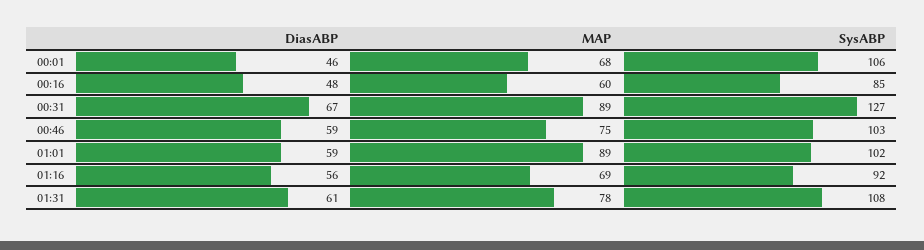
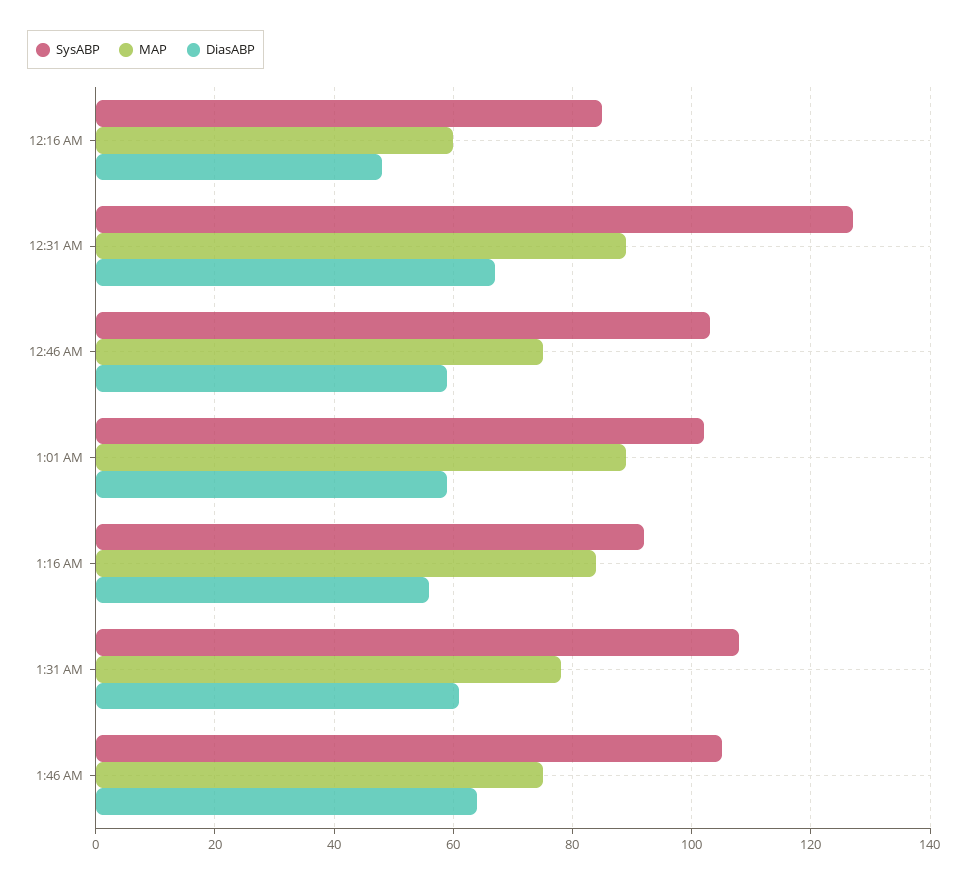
DiasABP, 00:01: 46 -> none
MAP, 00:01: 68 -> none
SysABP, 00:01: 106 -> none
MAP, 01:16: 69 -> 85
SysABP, 1:46 AM: none -> 105
MAP, 1:46 AM: none -> 75
DiasABP, 1:46 AM: none -> 65

